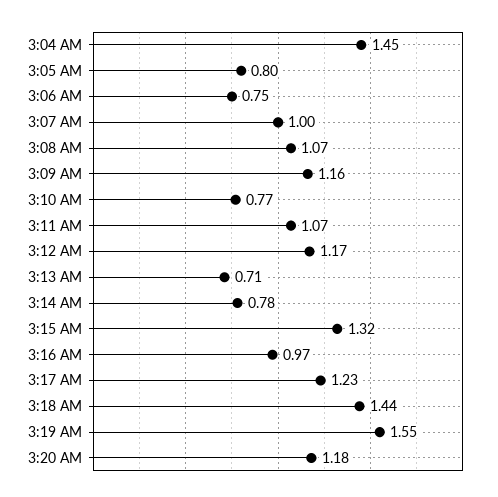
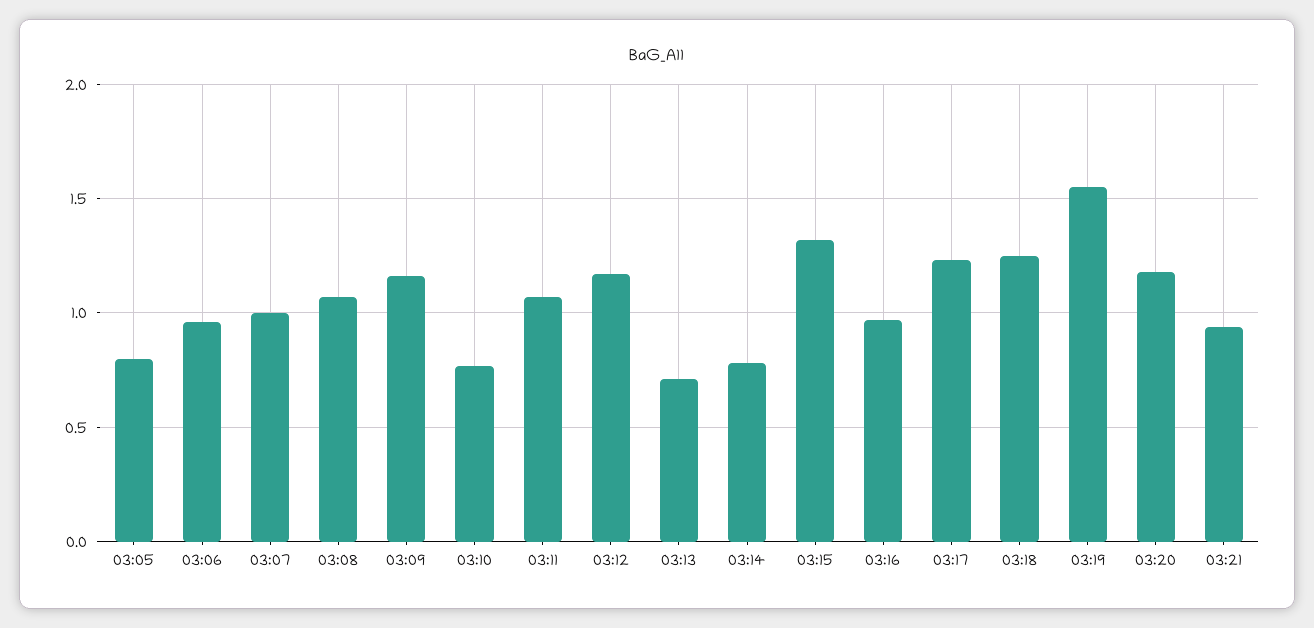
3:04 AM: 1.45 -> none
3:06 AM: 0.75 -> 0.95
3:18 AM: 1.44 -> 1.25
03:21: none -> 0.95

